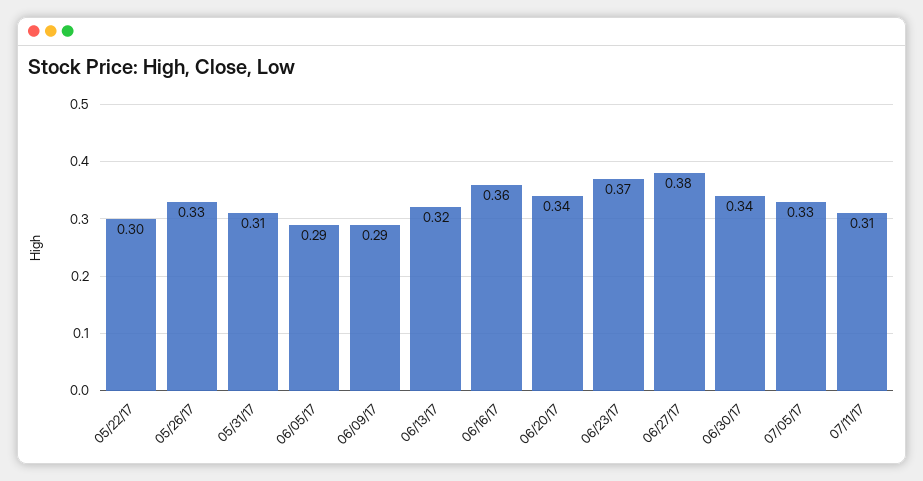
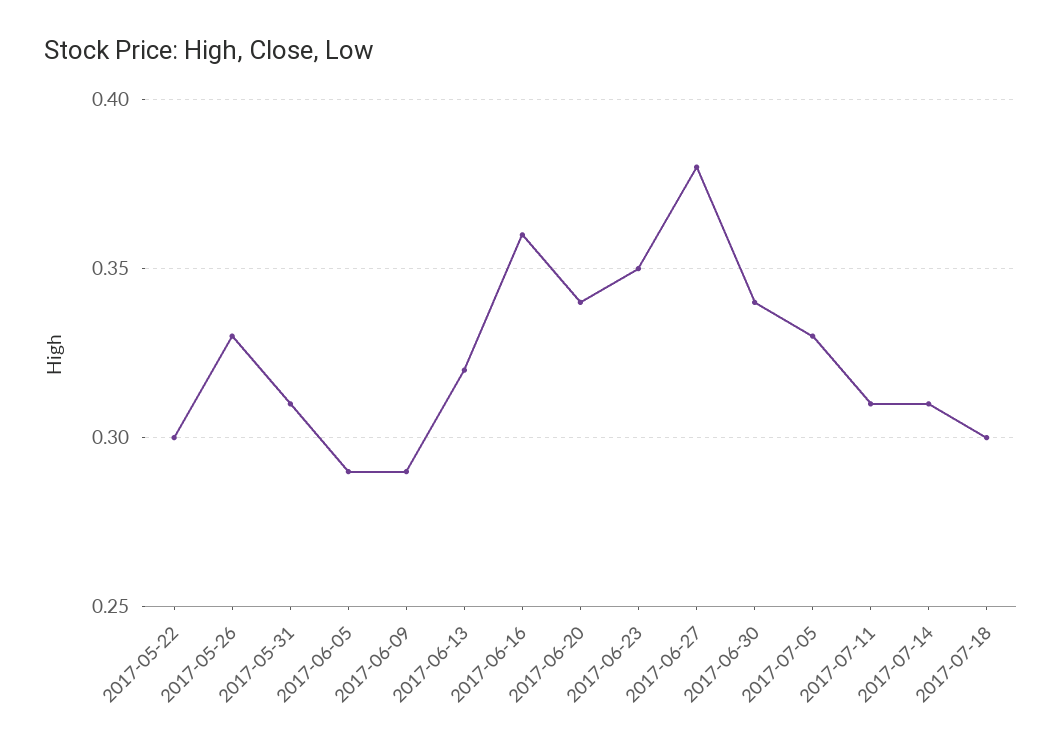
06/23/17: 0.37 -> 0.35
2017-07-14: none -> 0.31
2017-07-18: none -> 0.3

